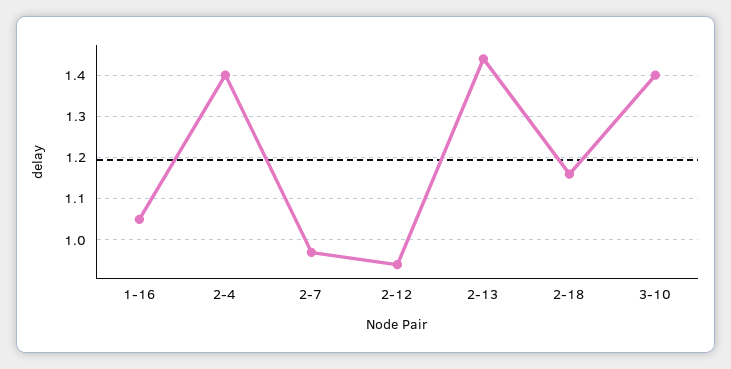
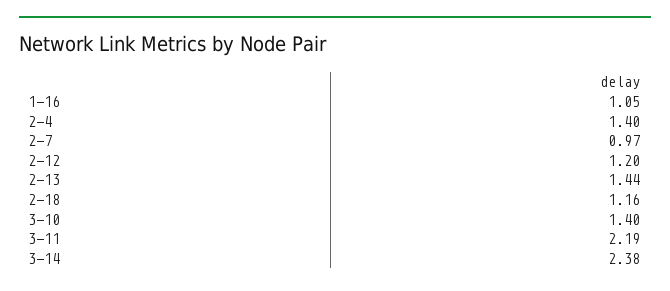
2-12: 0.95 -> 1.2
3-11: none -> 2.19
3-14: none -> 2.38

